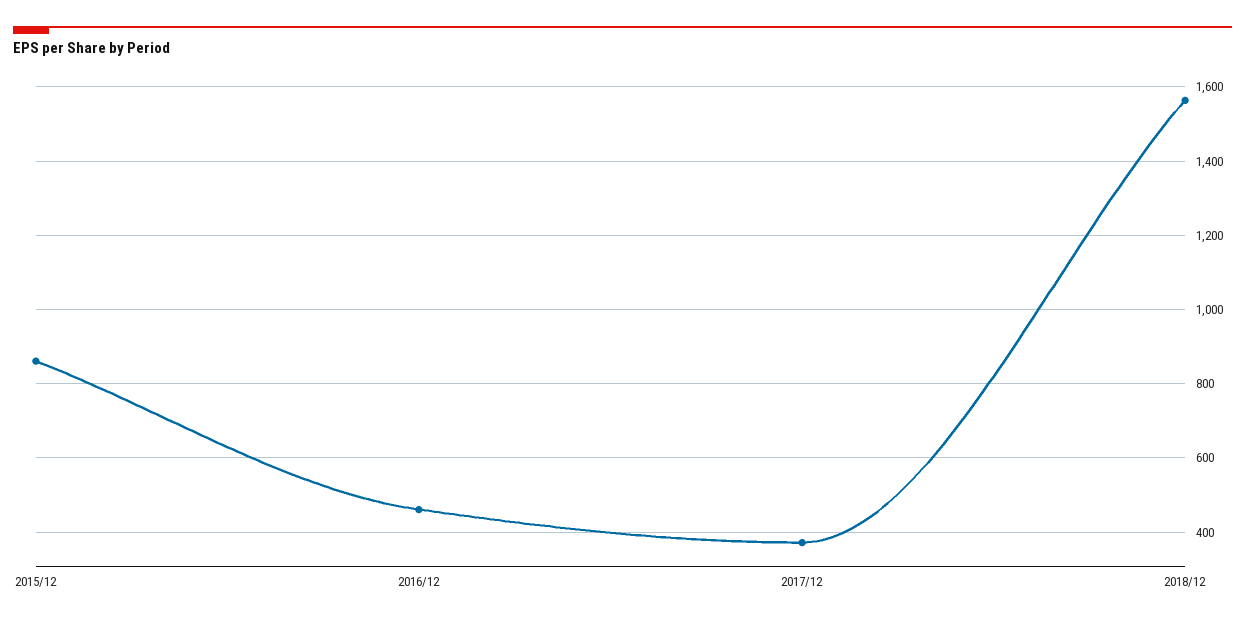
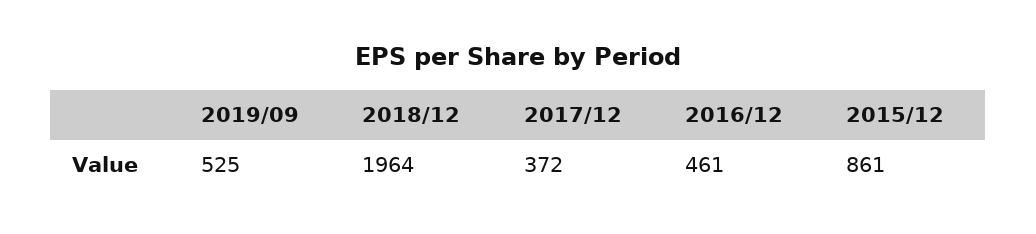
2018/12: 1560 -> 1964
2019/09: none -> 525

